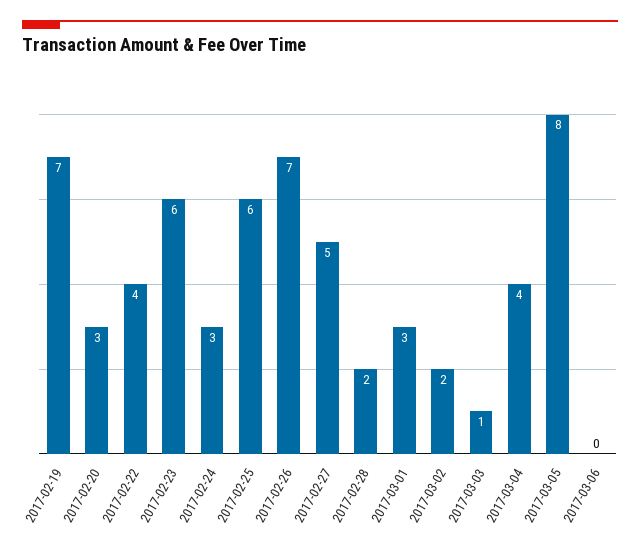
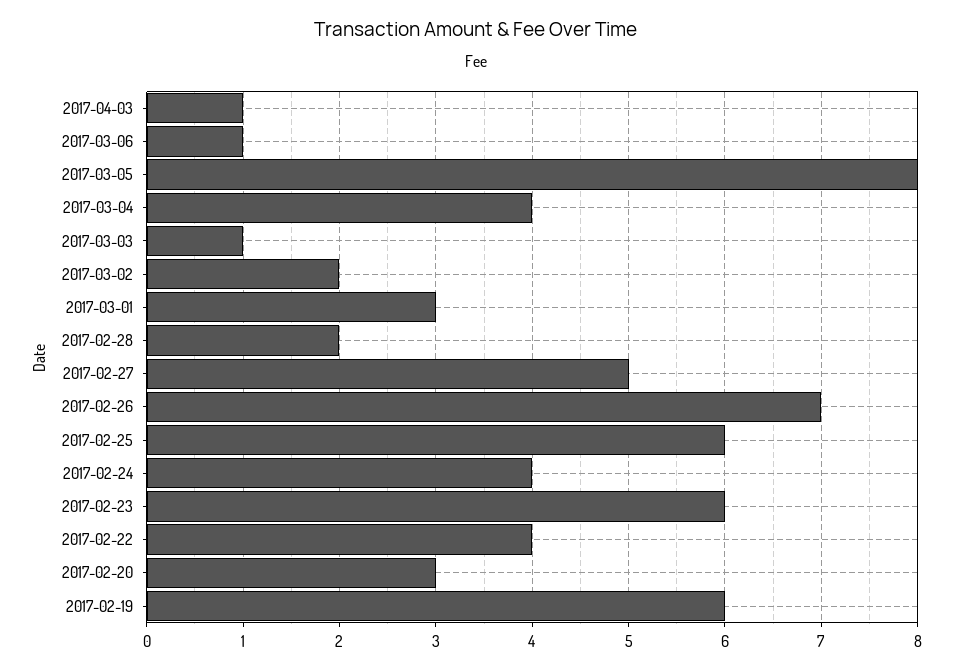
2017-02-19: 7 -> 6
2017-02-24: 3 -> 4
2017-03-06: 0 -> 1
2017-04-03: none -> 1

